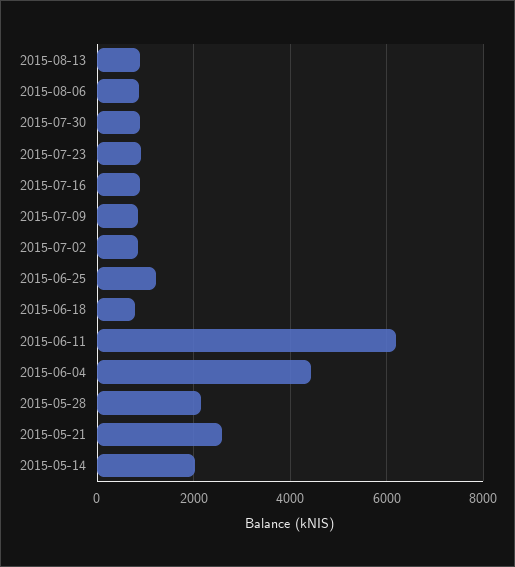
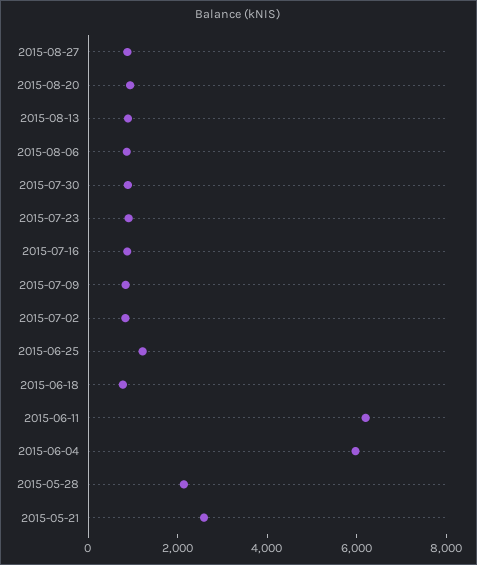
2015-06-04: 4400 -> 6000
2015-05-14: 2000 -> none
2015-08-27: none -> 1000
2015-08-20: none -> 1000

